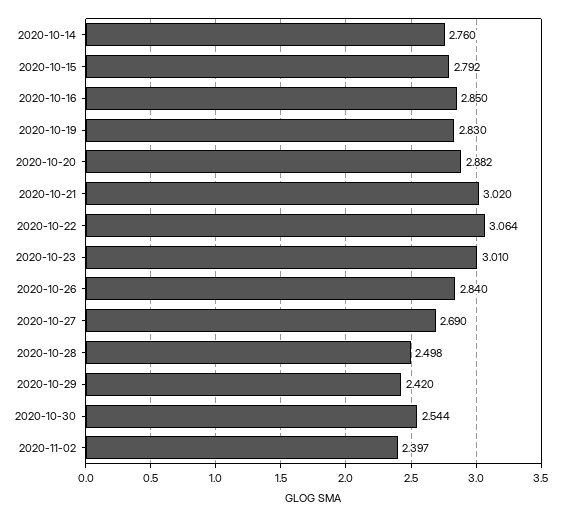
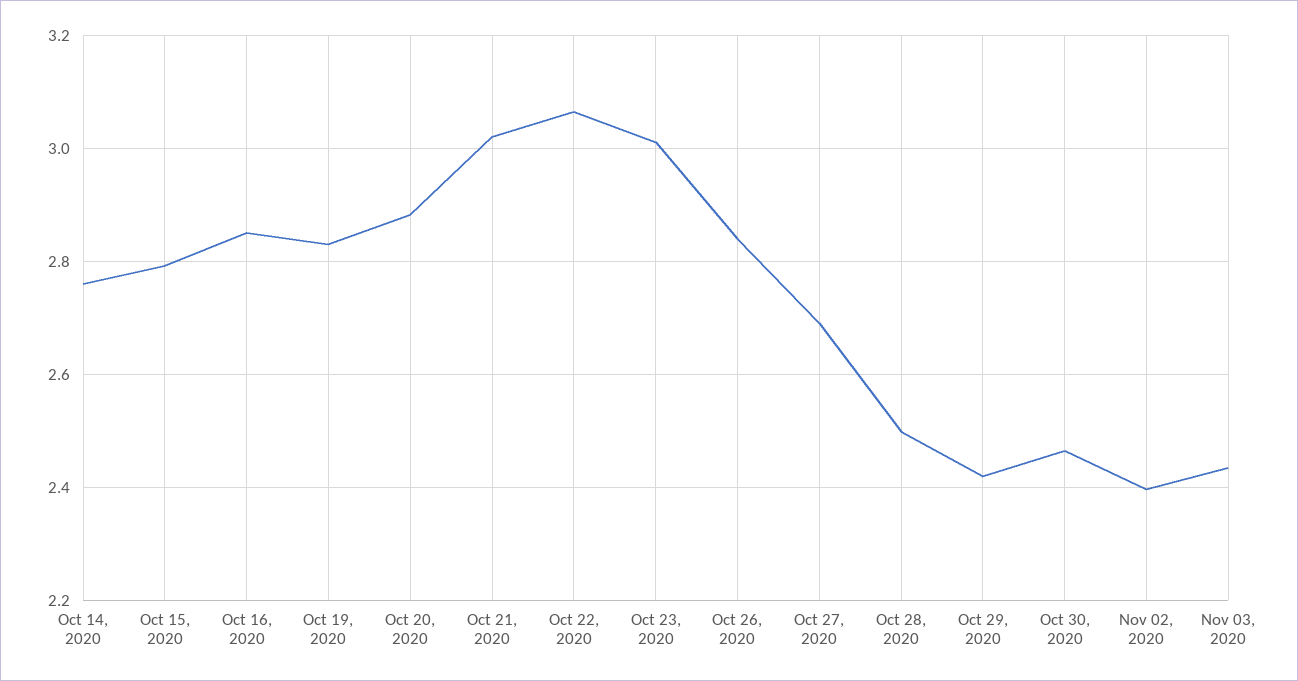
2020-10-30: 2.544 -> 2.46
Nov 03, 2020: none -> 2.44

